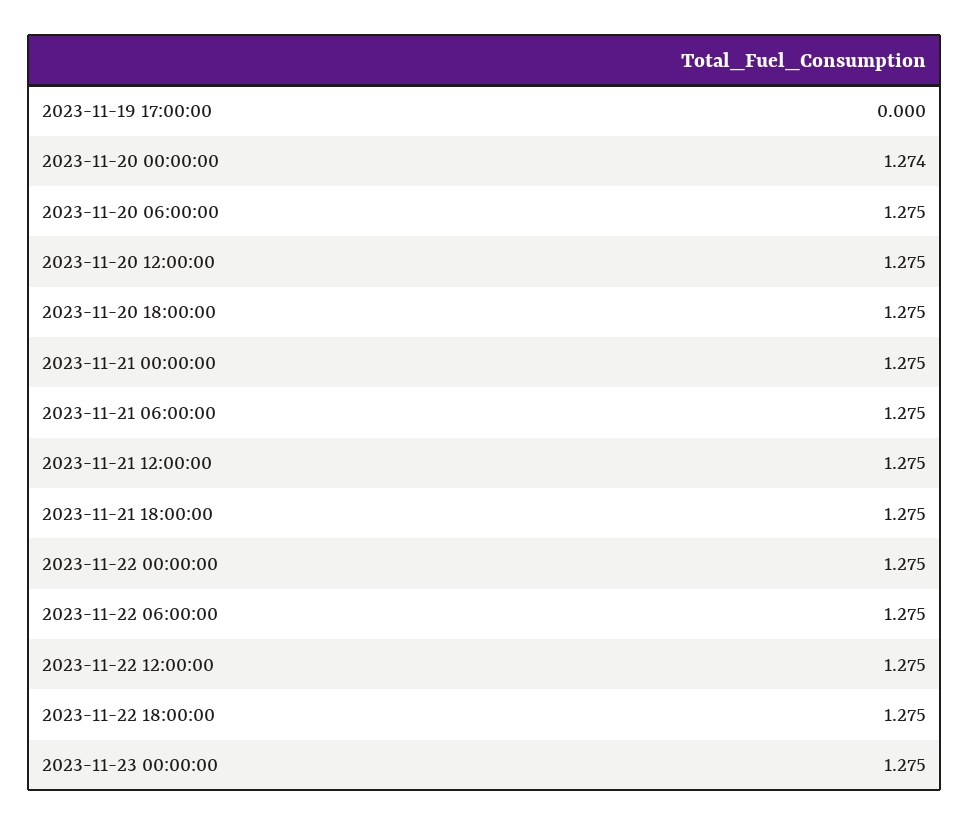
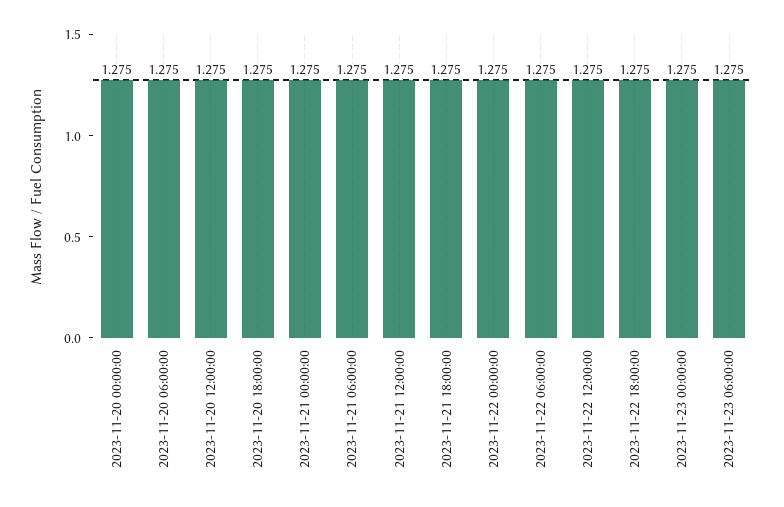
2023-11-19 17:00:00: 0 -> none
2023-11-20 00:00:00: 1.274 -> 1.275
2023-11-23 06:00:00: none -> 1.275

